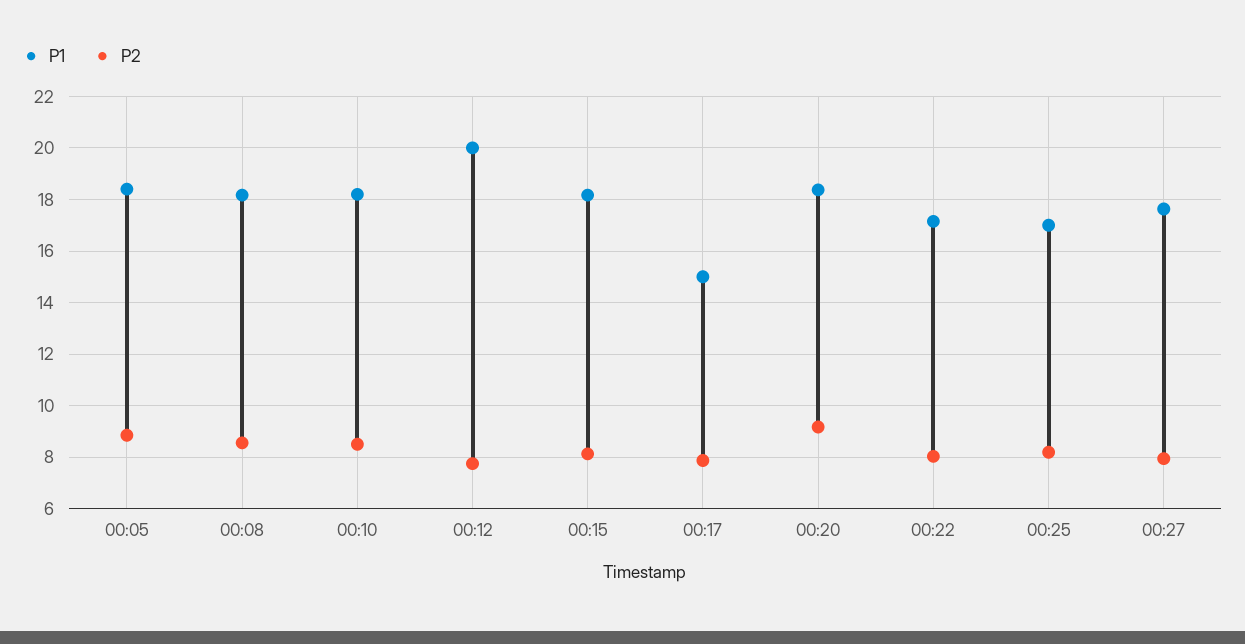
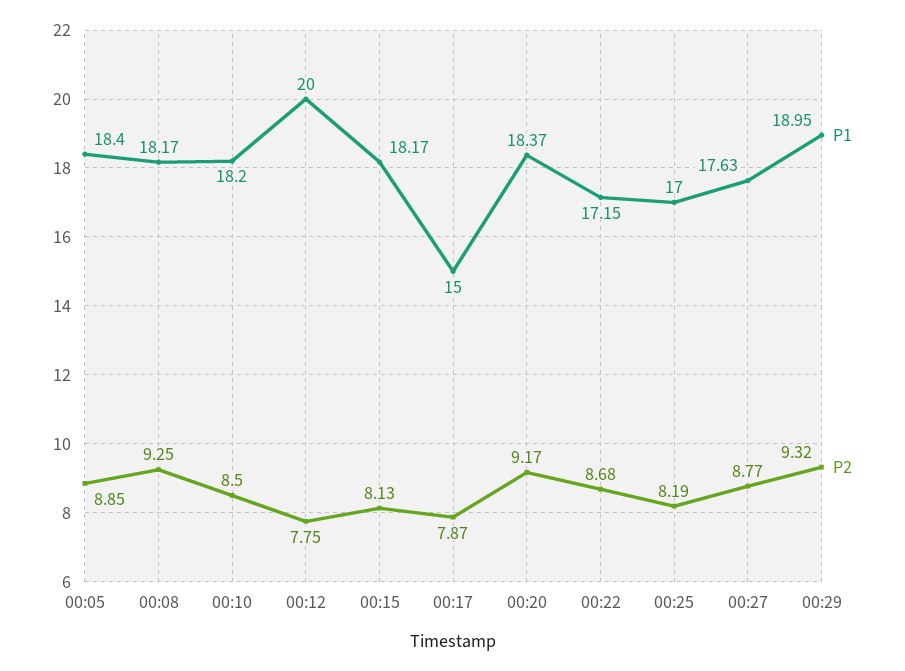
P2, 00:08: 8.5 -> 9.25
P2, 00:22: 8 -> 8.68
P2, 00:27: 8 -> 8.77
P1, 00:29: none -> 18.95
P2, 00:29: none -> 9.32

